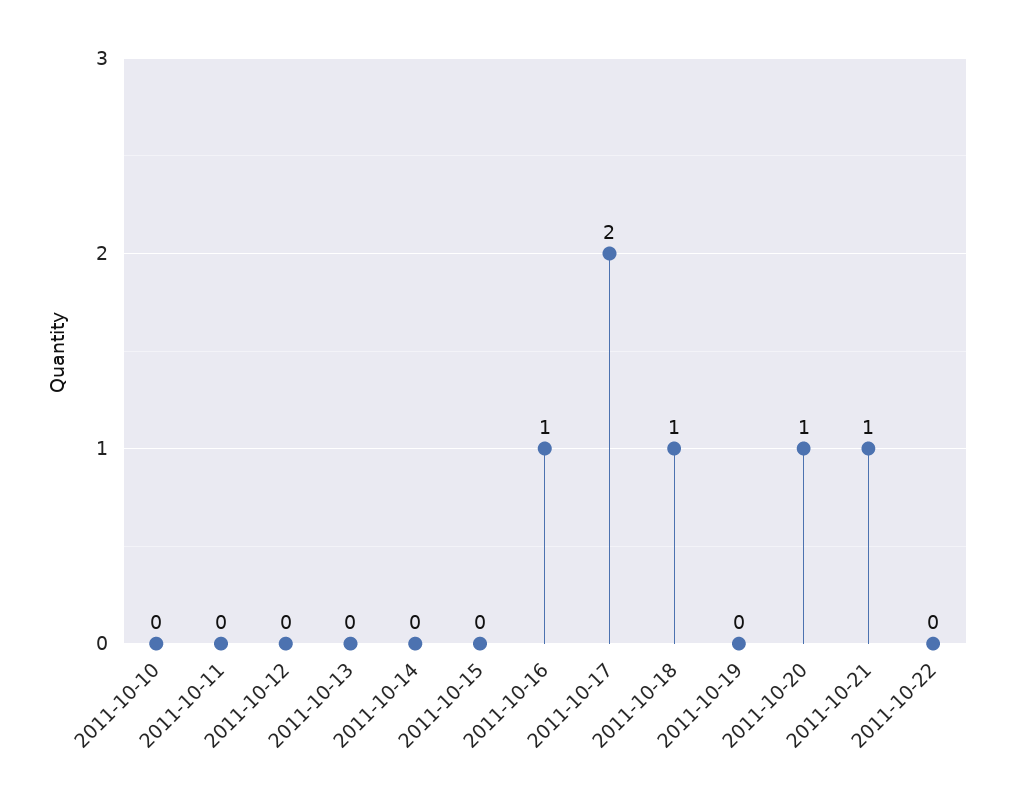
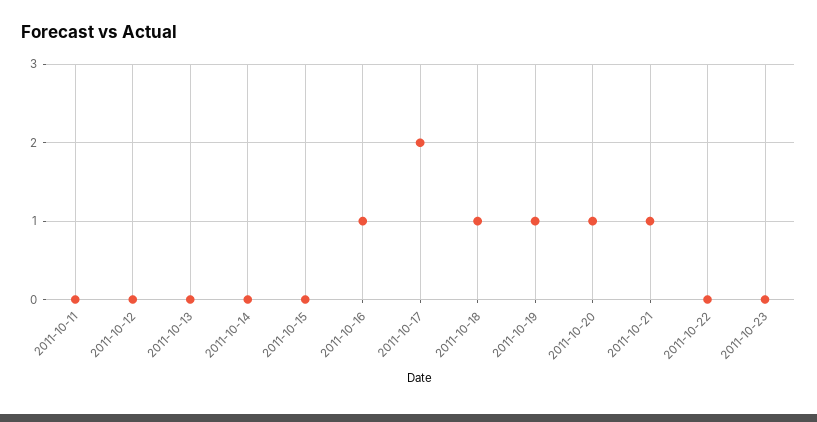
2011-10-10: 0 -> none
2011-10-19: 0 -> 1
2011-10-23: none -> 0

